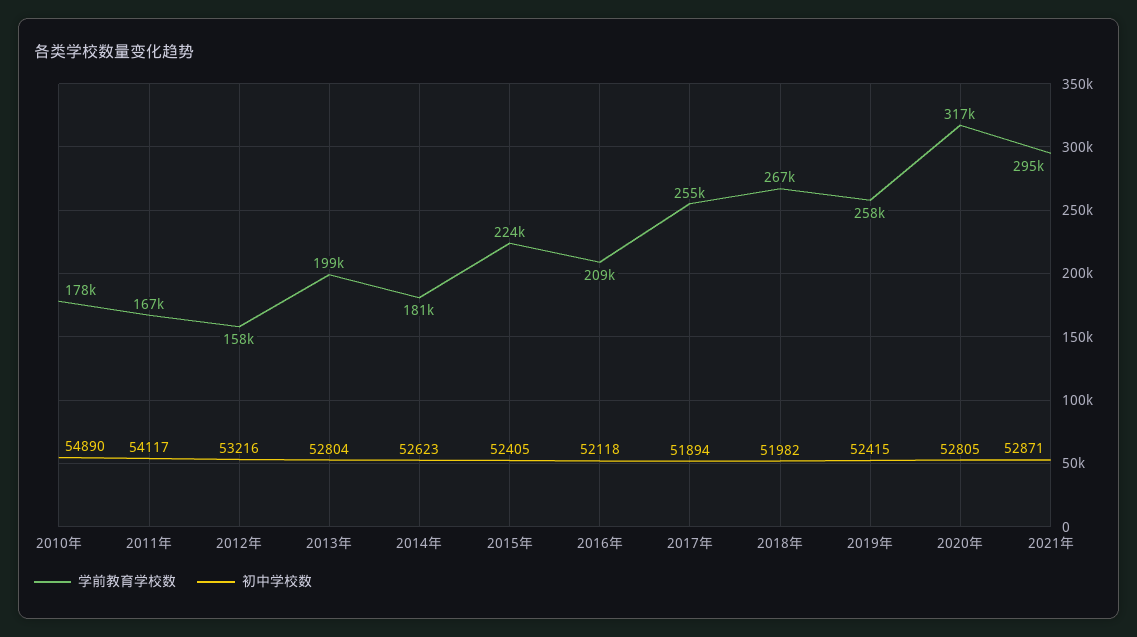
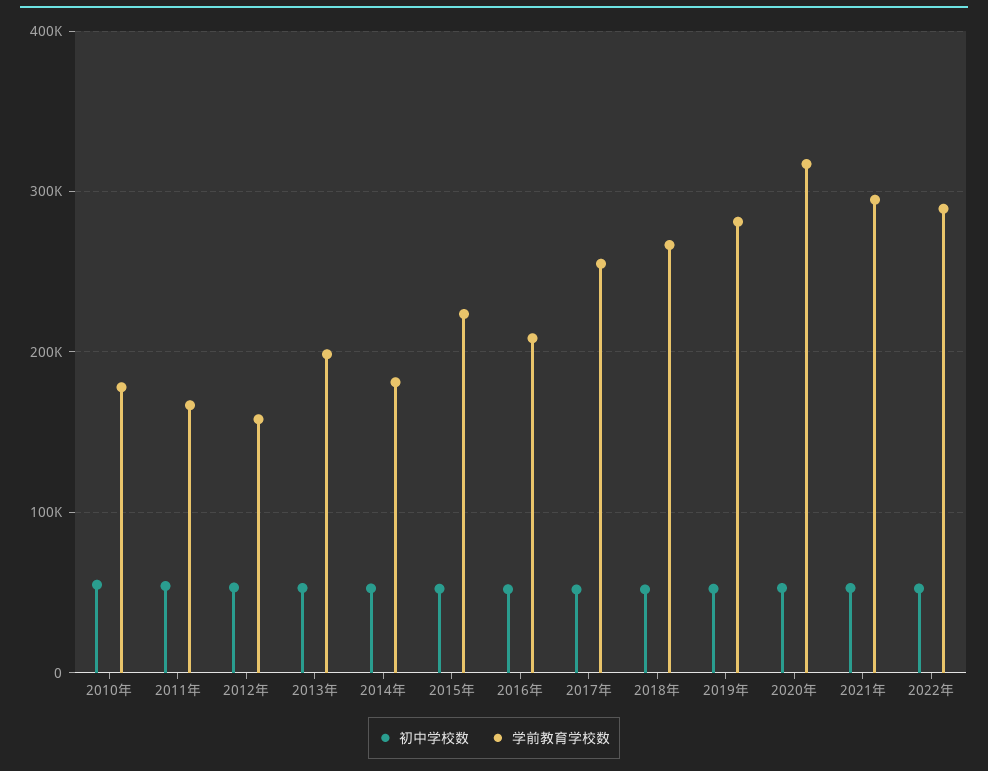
学前教育学校数, 2019年: 258000 -> 280000
初中学校数, 2022年: none -> 50000
学前教育学校数, 2022年: none -> 290000

